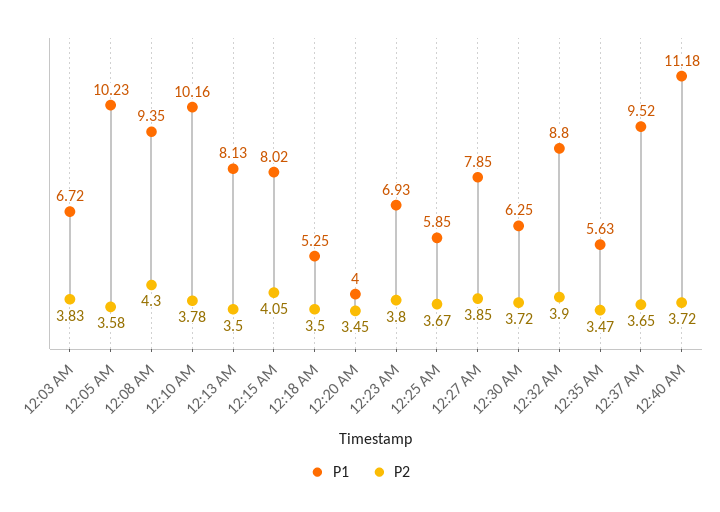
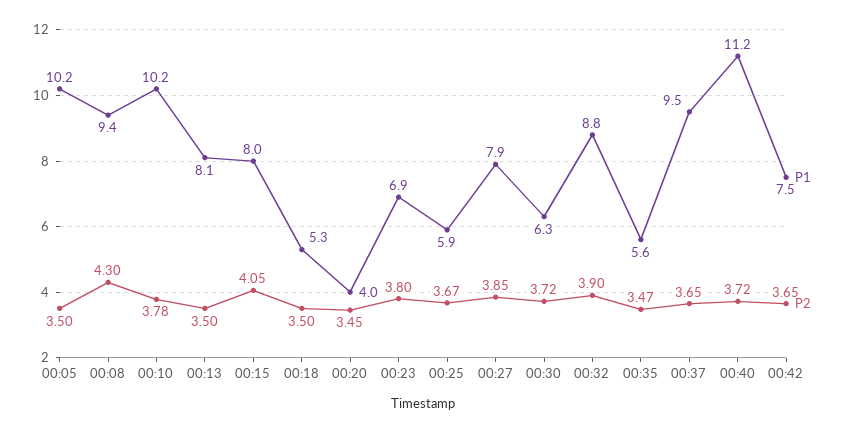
P1, 12:03 AM: 6.72 -> none
P2, 12:03 AM: 3.83 -> none
P2, 12:05 AM: 3.58 -> 3.5
P1, 00:42: none -> 7.5
P2, 00:42: none -> 3.65

